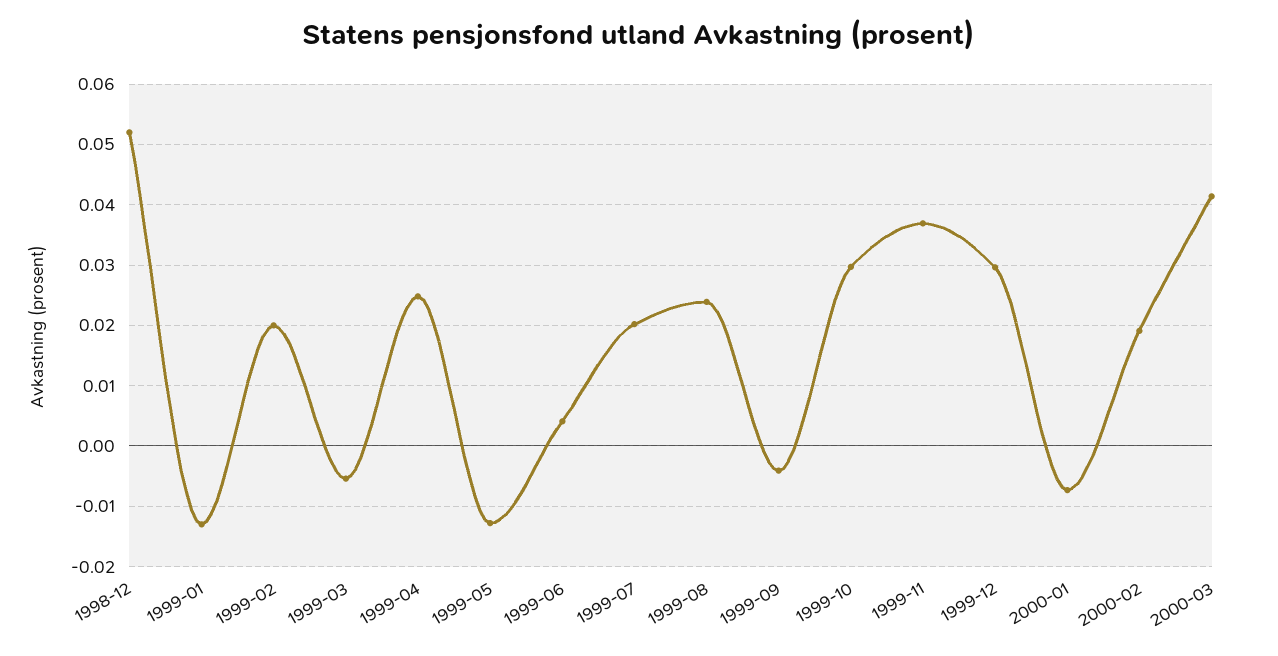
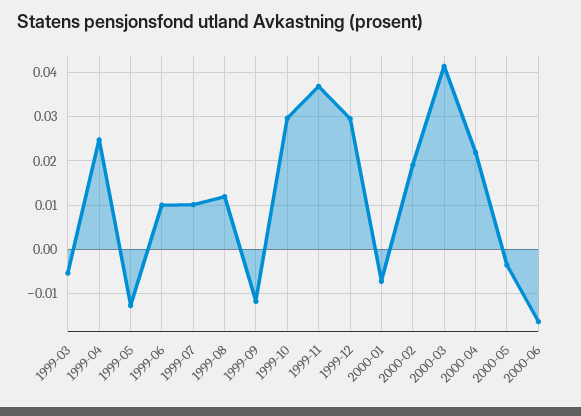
1998-12: 0.052 -> none
1999-01: -0.013 -> none
1999-02: 0.02 -> none
1999-06: 0.004 -> 0.01
1999-07: 0.02 -> 0.01
1999-08: 0.024 -> 0.012
1999-09: -0.004 -> -0.012
2000-04: none -> 0.022
2000-05: none -> -0.004
2000-06: none -> -0.016

